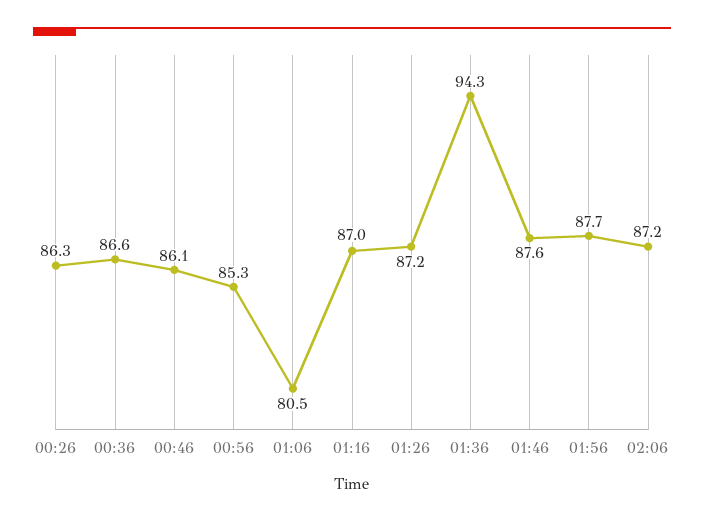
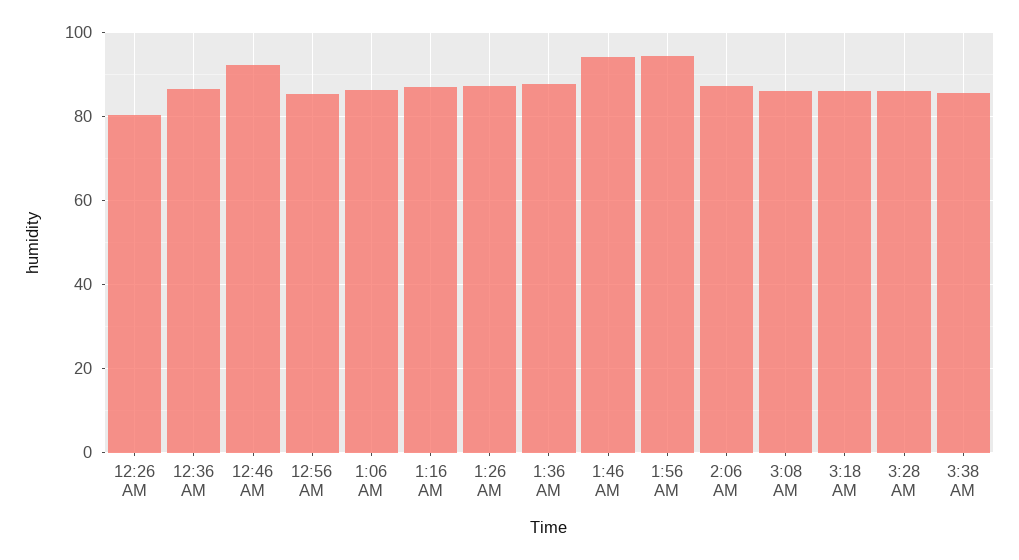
00:26: 86.3 -> 80
00:46: 86.1 -> 92
01:06: 80.5 -> 86
01:36: 94.3 -> 88
01:46: 87.6 -> 94
01:56: 87.7 -> 94
3:08 AM: none -> 86
3:18 AM: none -> 86
3:28 AM: none -> 86
3:38 AM: none -> 86

